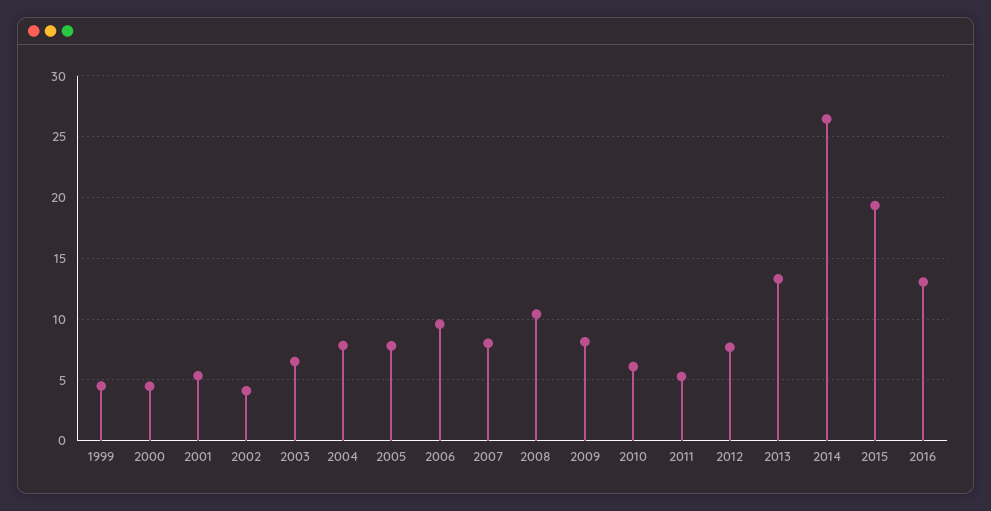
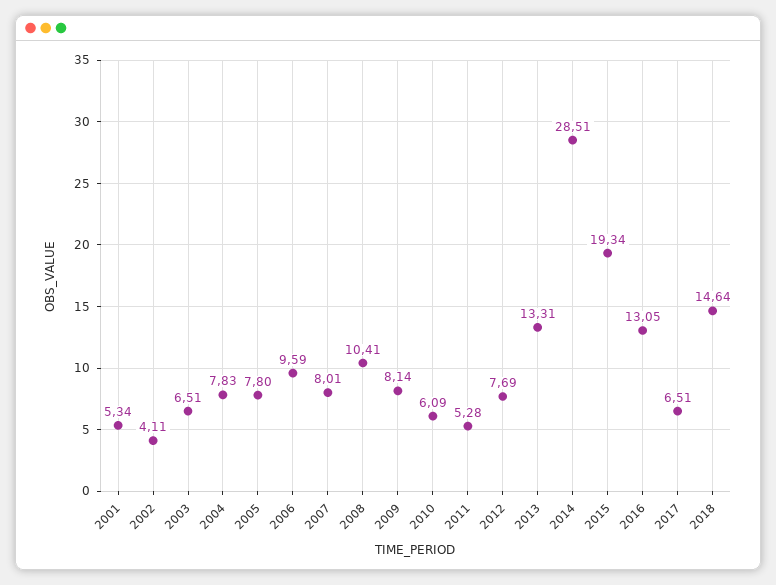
1999: 4.5 -> none
2000: 4.5 -> none
2014: 26.5 -> 28.51
2017: none -> 6.51
2018: none -> 14.64

